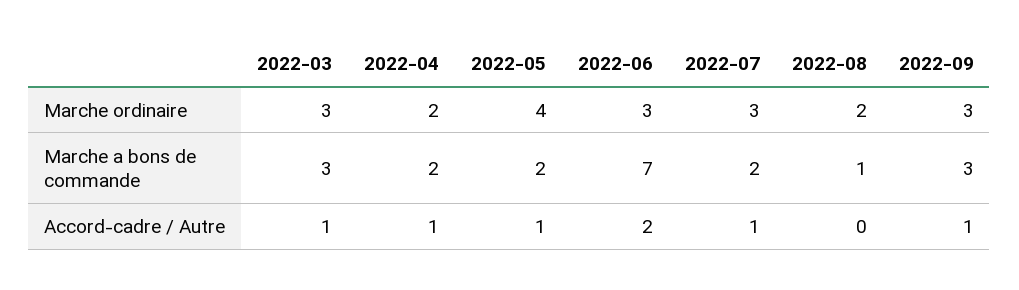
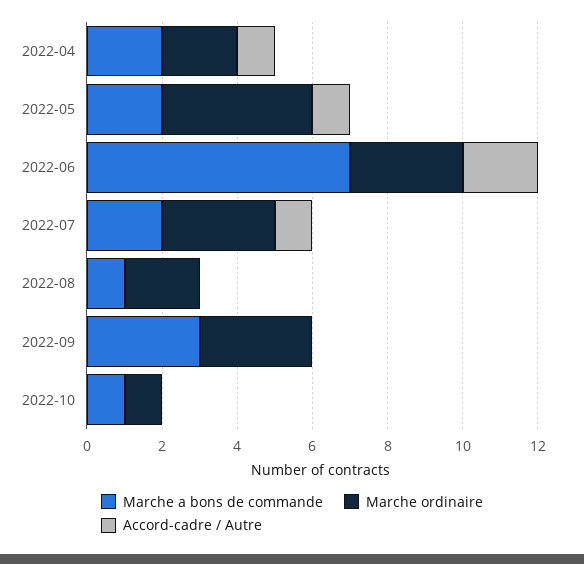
Marche ordinaire, 2022-03: 3 -> none
Marche a bons de commande, 2022-03: 3 -> none
Accord-cadre / Autre, 2022-03: 1 -> none
Accord-cadre / Autre, 2022-09: 1 -> 0
Marche a bons de commande, 2022-10: none -> 1
Marche ordinaire, 2022-10: none -> 1
Accord-cadre / Autre, 2022-10: none -> 0

